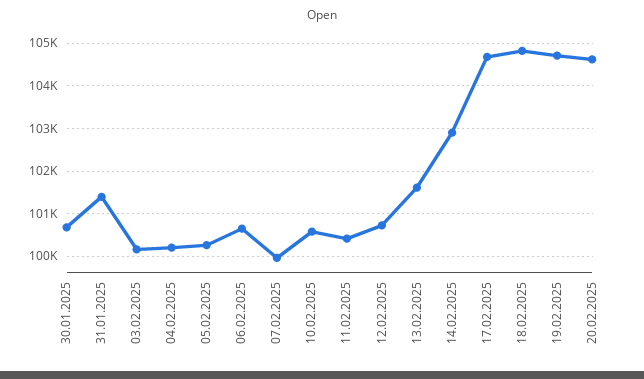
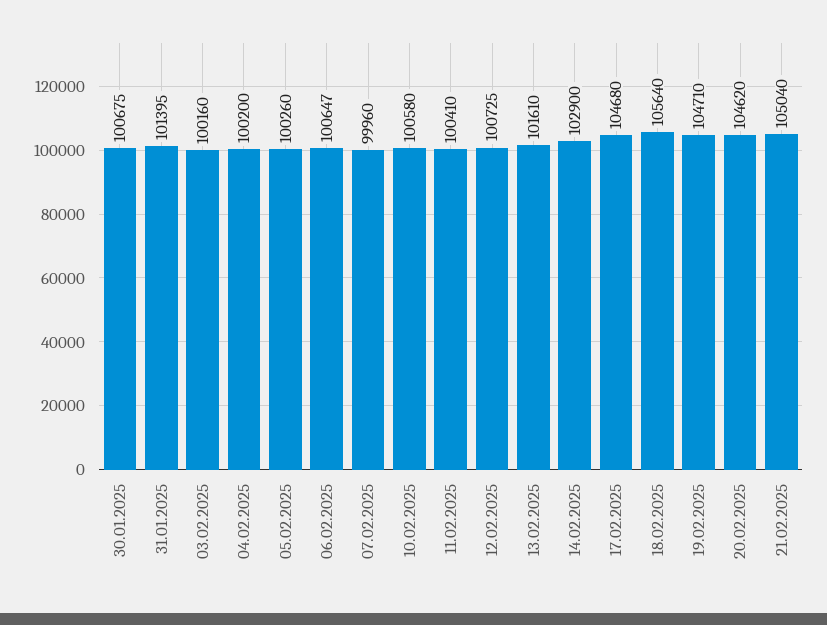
18.02.2025: 104800 -> 105640
21.02.2025: none -> 105040

